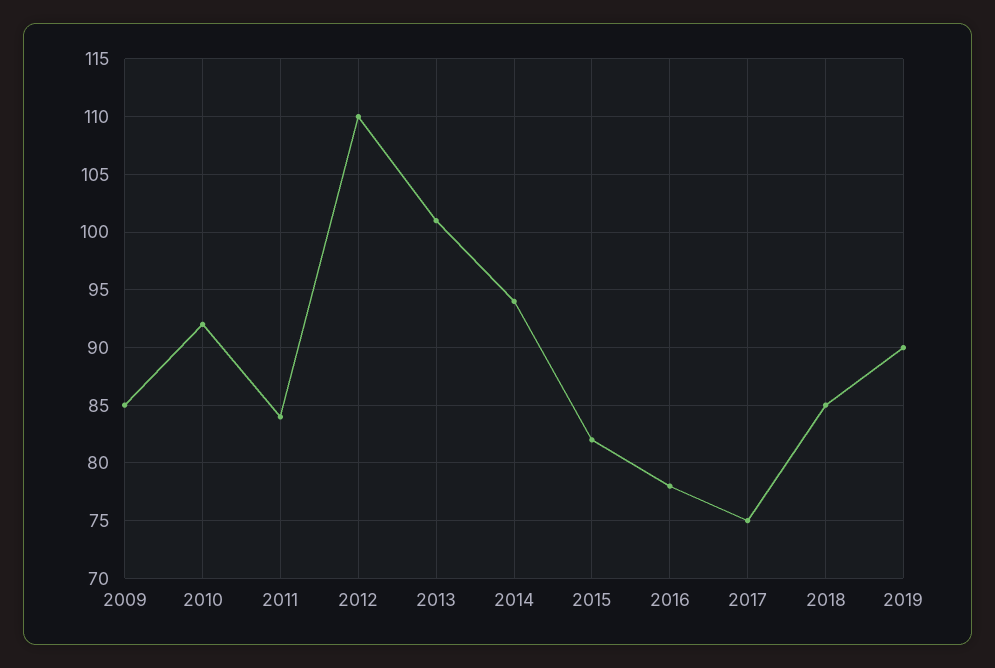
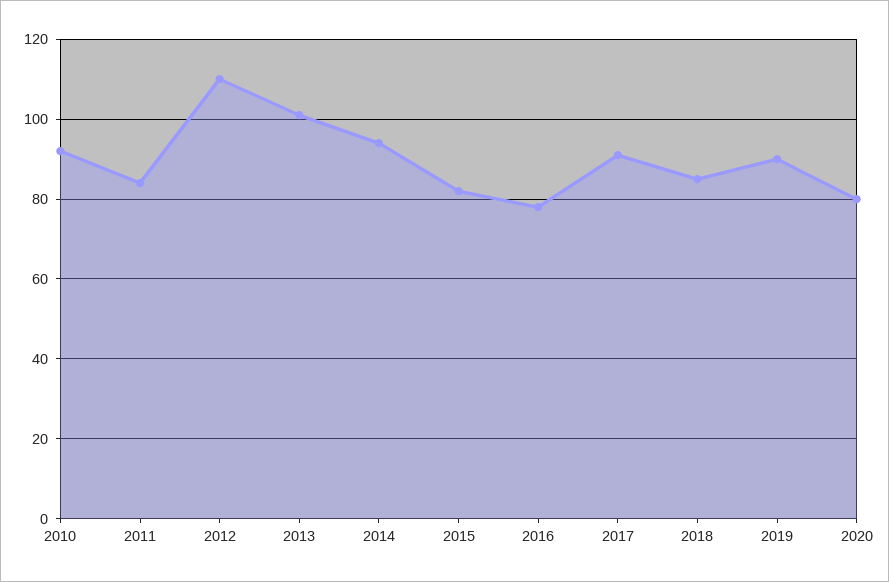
2009: 85 -> none
2017: 75 -> 90
2020: none -> 80

